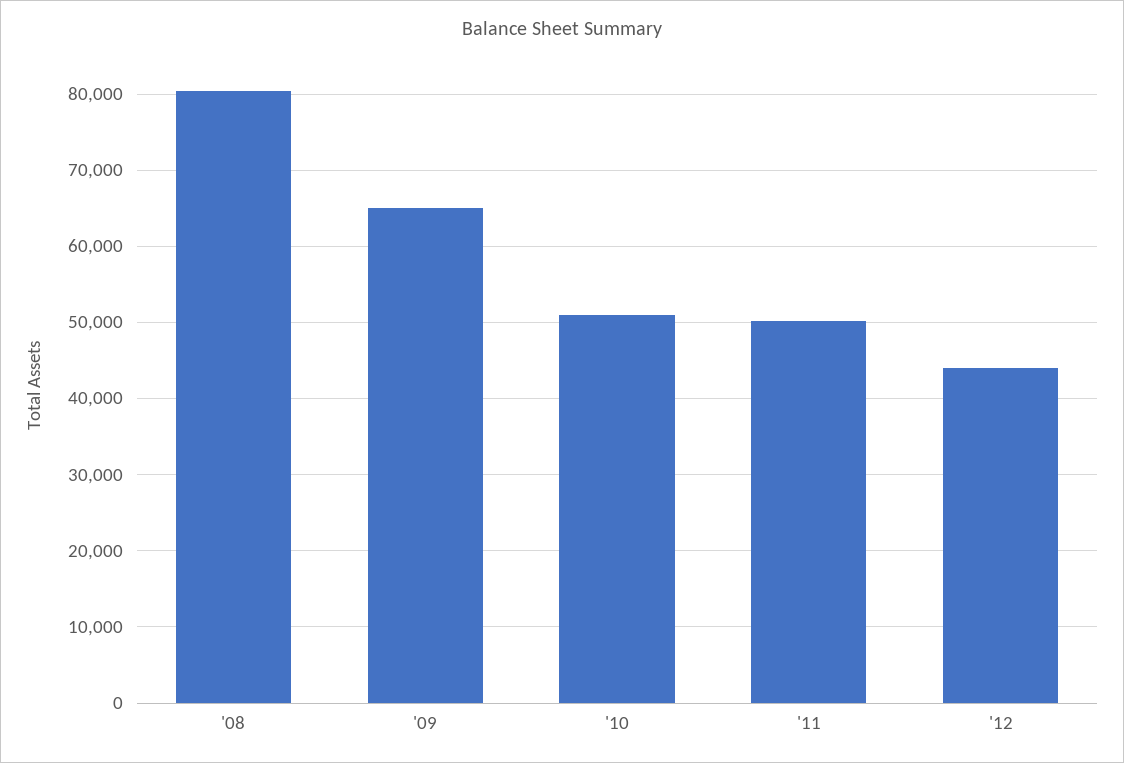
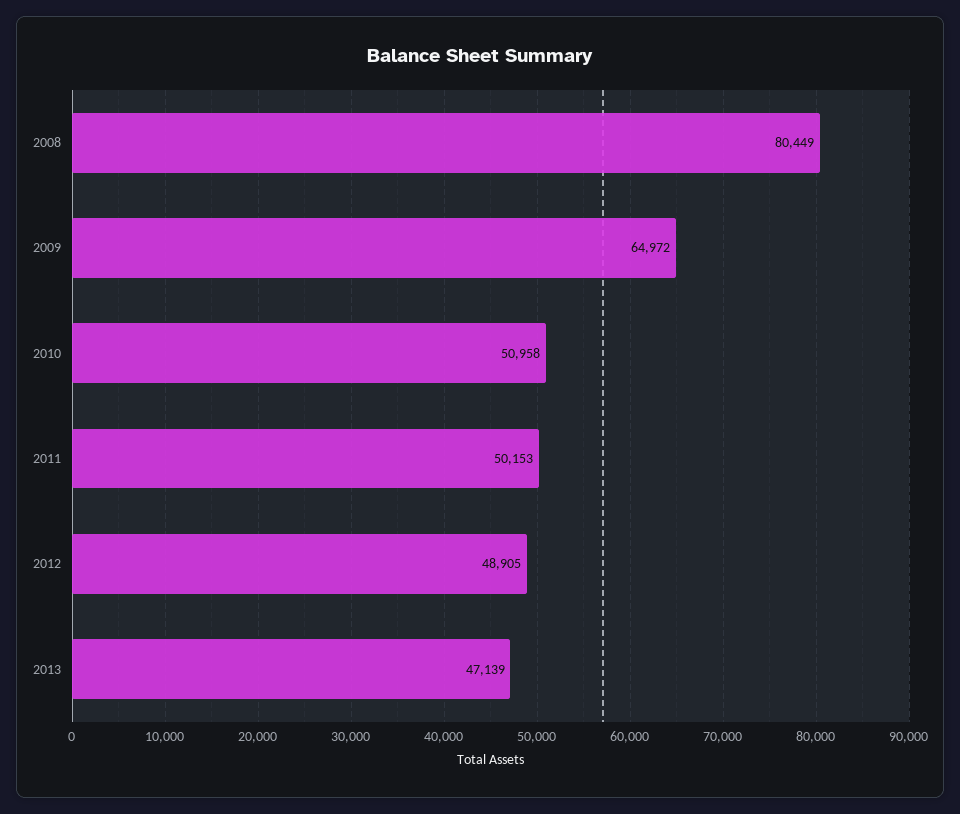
'12: 44000 -> 48905
2013: none -> 47139

